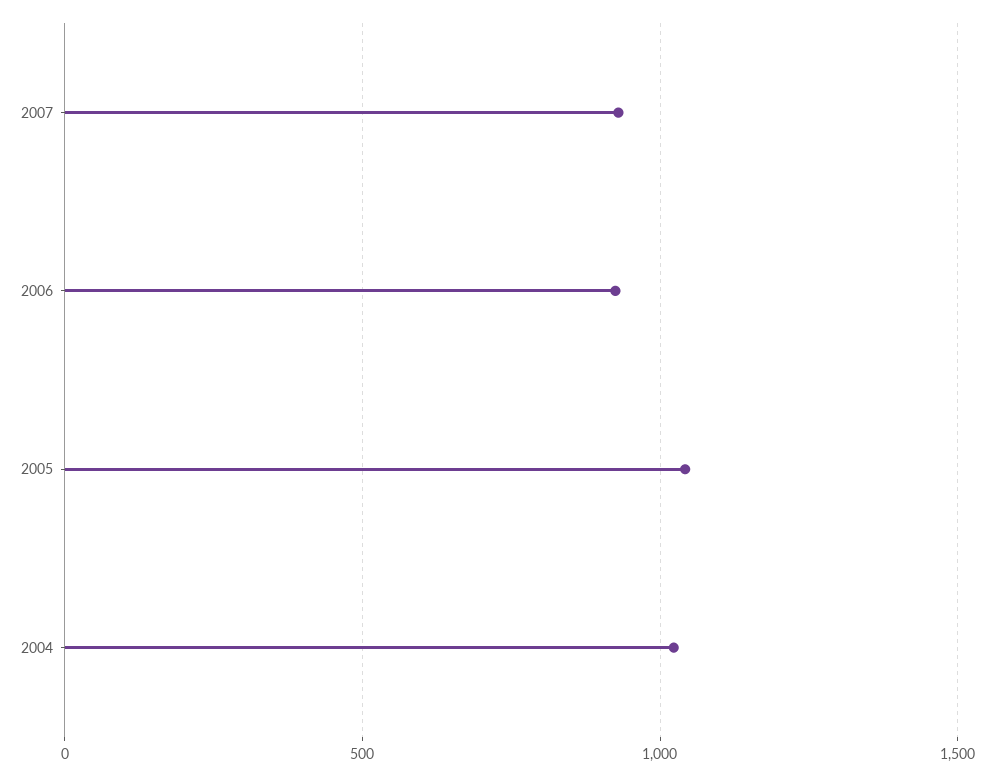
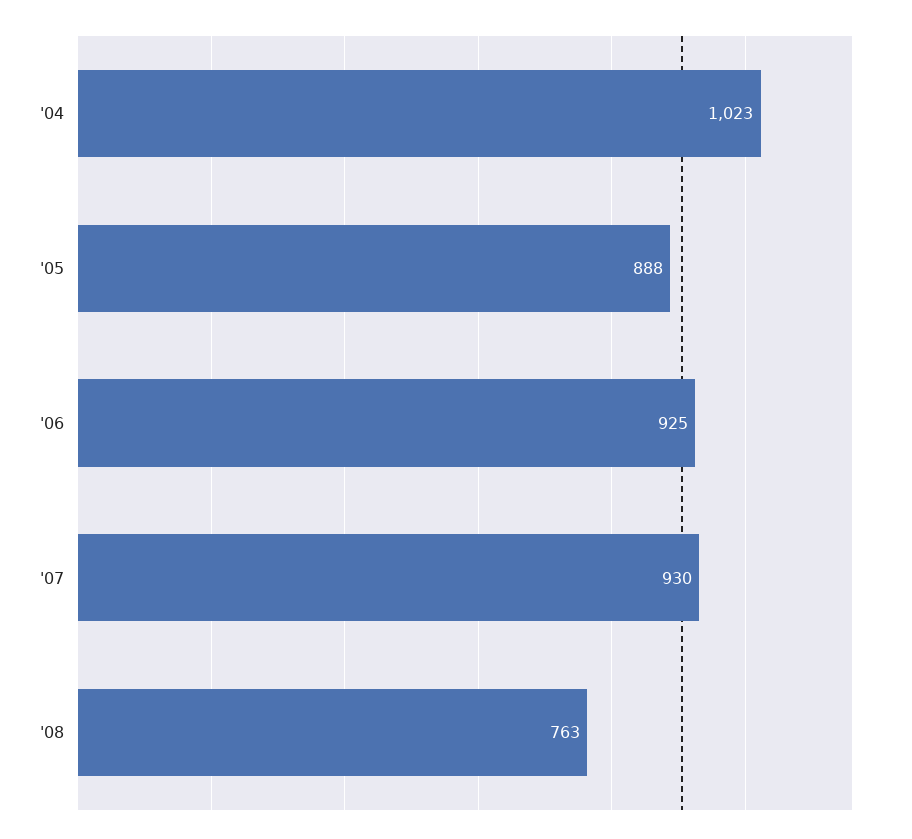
2005: 1050 -> 888
'08: none -> 763

